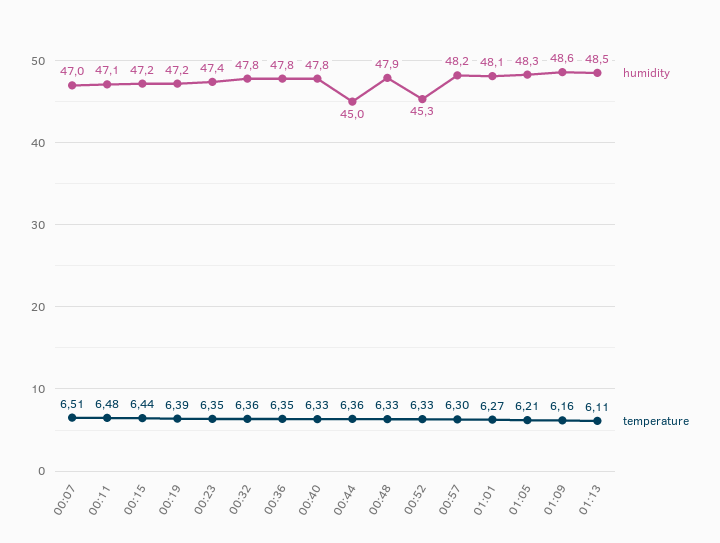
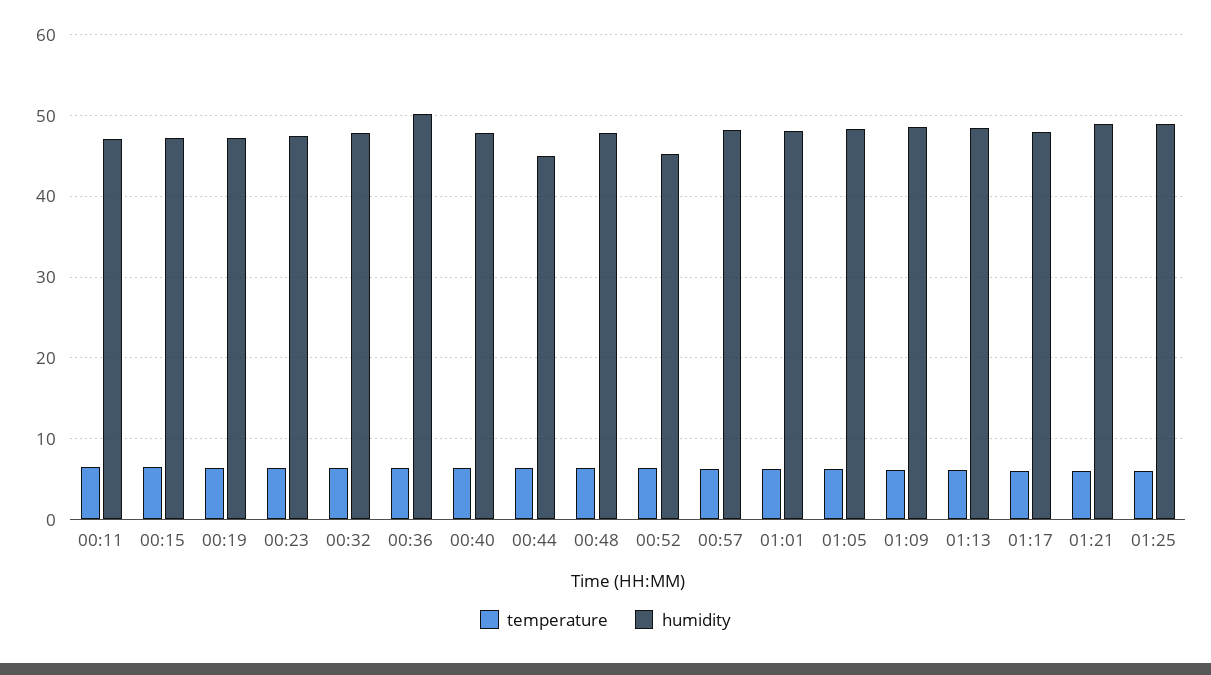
humidity, 00:07: 47 -> none
temperature, 00:07: 6.51 -> none
humidity, 00:36: 47.8 -> 50
temperature, 01:17: none -> 6
humidity, 01:17: none -> 48
temperature, 01:21: none -> 6
humidity, 01:21: none -> 49
temperature, 01:25: none -> 6
humidity, 01:25: none -> 49

